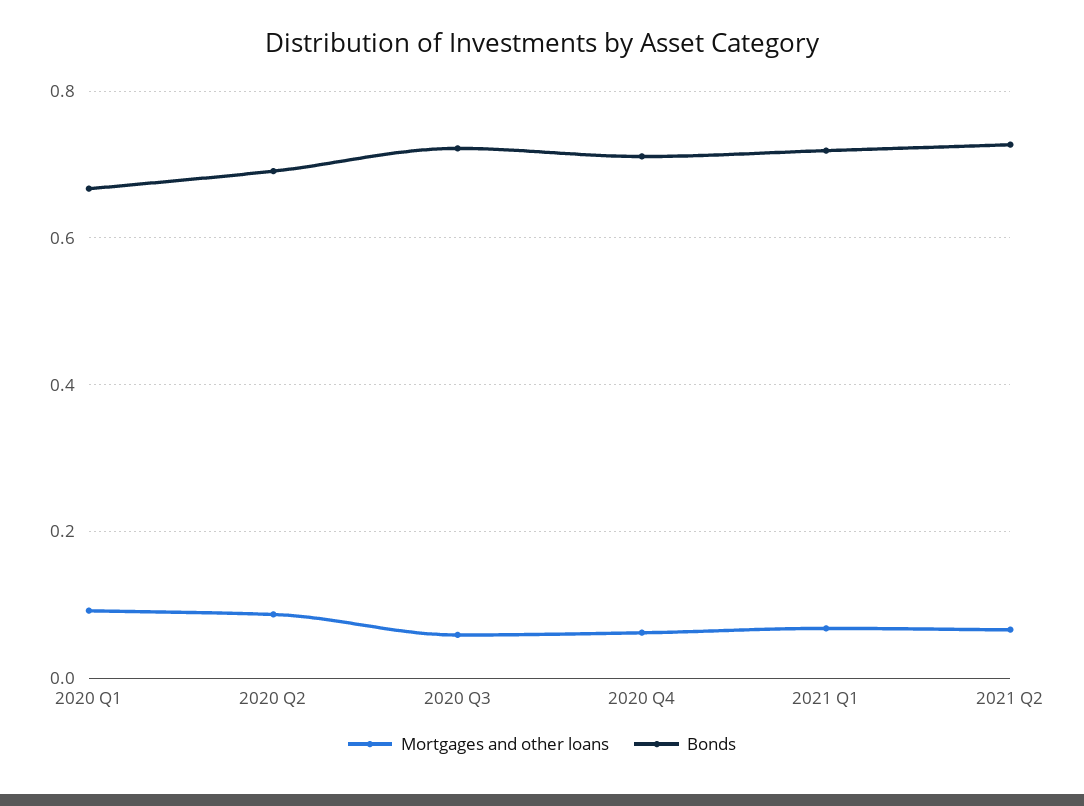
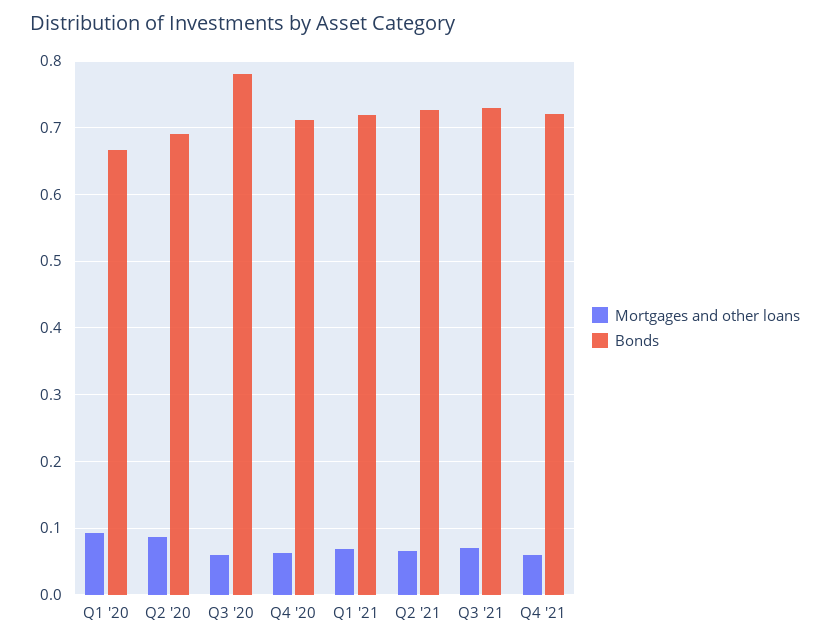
Bonds, 2020 Q3: 0.72 -> 0.78
Mortgages and other loans, Q3 '21: none -> 0.07
Bonds, Q3 '21: none -> 0.73
Mortgages and other loans, Q4 '21: none -> 0.06
Bonds, Q4 '21: none -> 0.72

